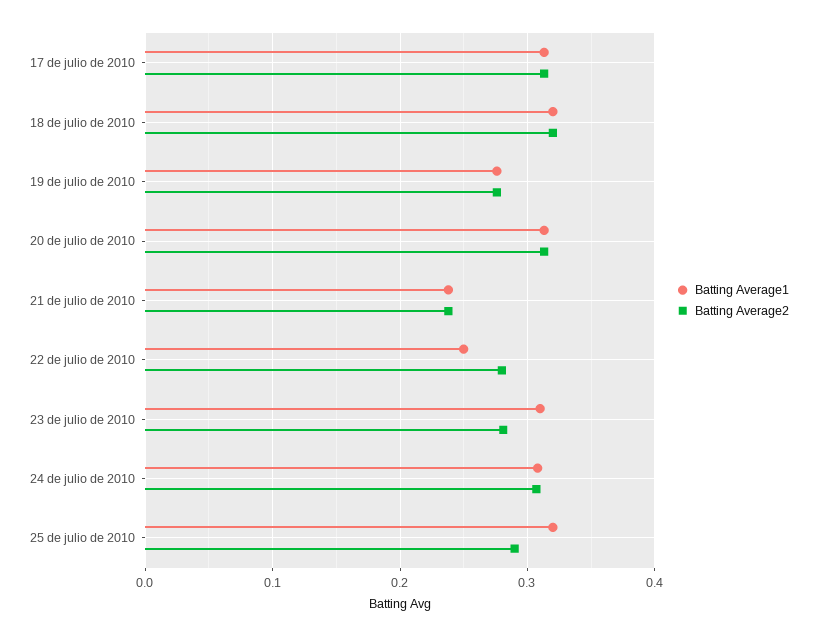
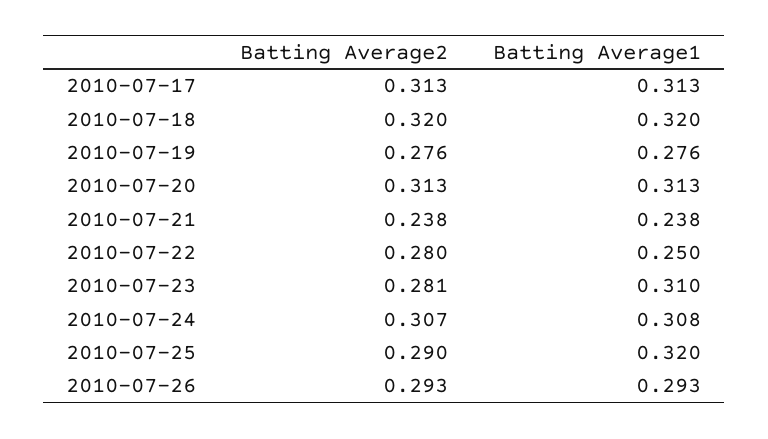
Batting Average2, 2010-07-26: none -> 0.293
Batting Average1, 2010-07-26: none -> 0.293

